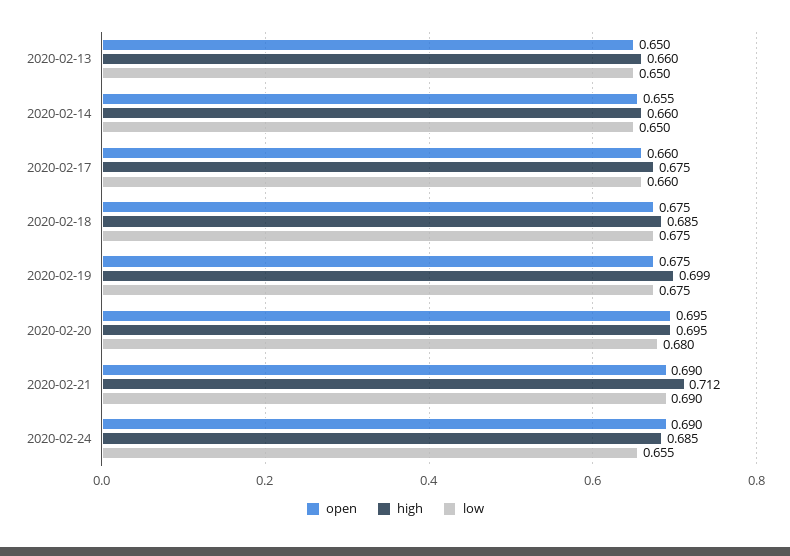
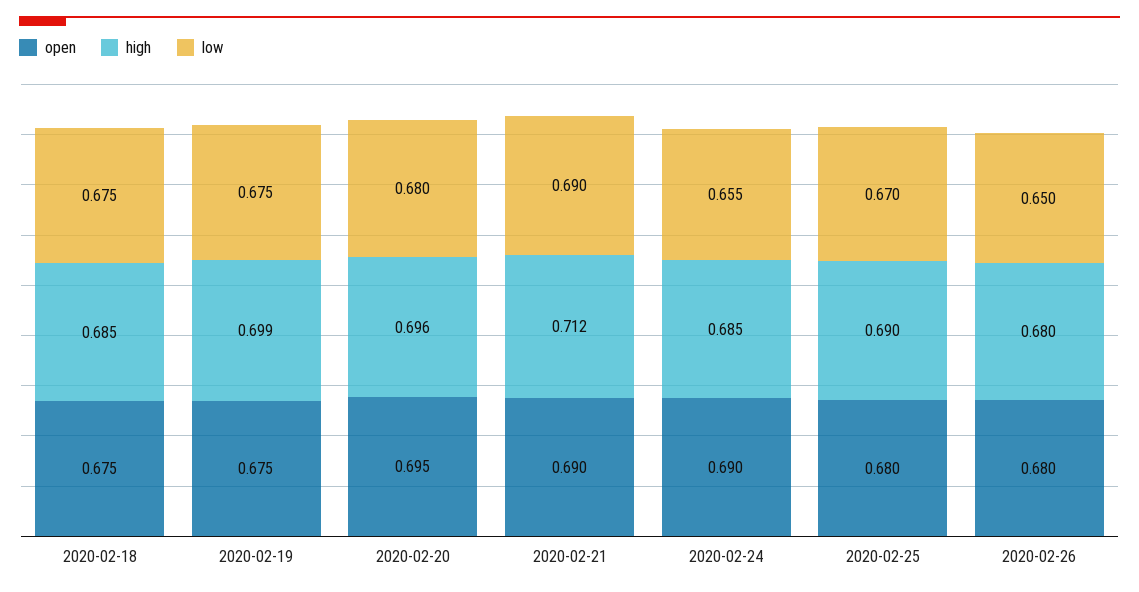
open, 2020-02-13: 0.65 -> none
high, 2020-02-13: 0.66 -> none
low, 2020-02-13: 0.65 -> none
open, 2020-02-14: 0.655 -> none
high, 2020-02-14: 0.66 -> none
low, 2020-02-14: 0.65 -> none
open, 2020-02-17: 0.66 -> none
high, 2020-02-17: 0.675 -> none
low, 2020-02-17: 0.66 -> none
high, 2020-02-20: 0.695 -> 0.696
open, 2020-02-25: none -> 0.68
high, 2020-02-25: none -> 0.69
low, 2020-02-25: none -> 0.67
open, 2020-02-26: none -> 0.68
high, 2020-02-26: none -> 0.68
low, 2020-02-26: none -> 0.65

